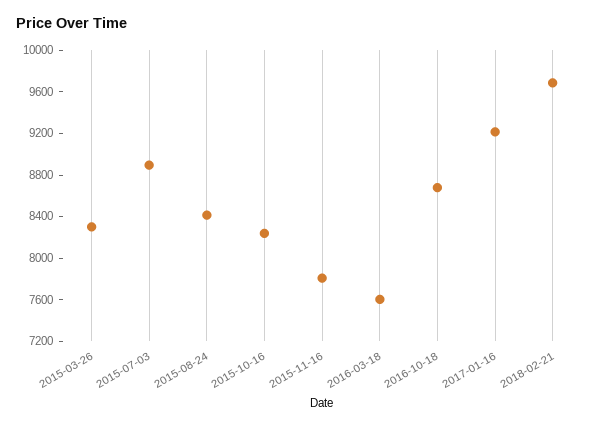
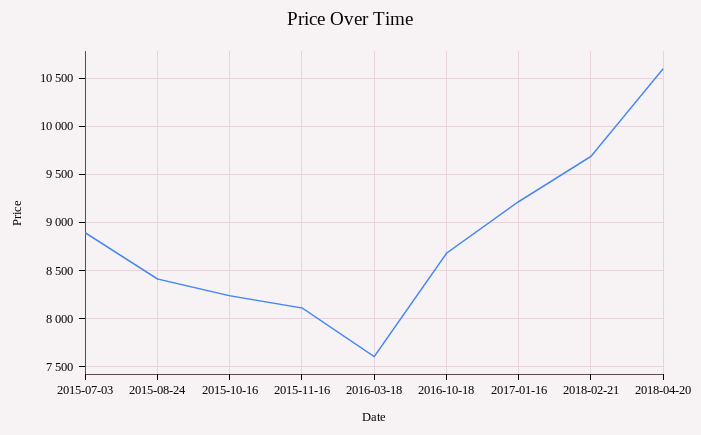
2015-03-26: 8300 -> none
2015-11-16: 7800 -> 8100
2018-04-20: none -> 10600

